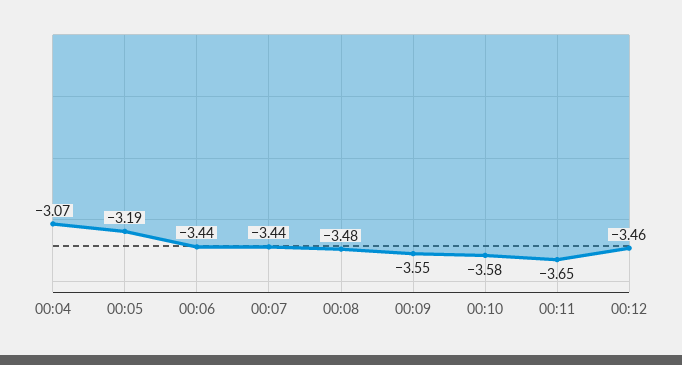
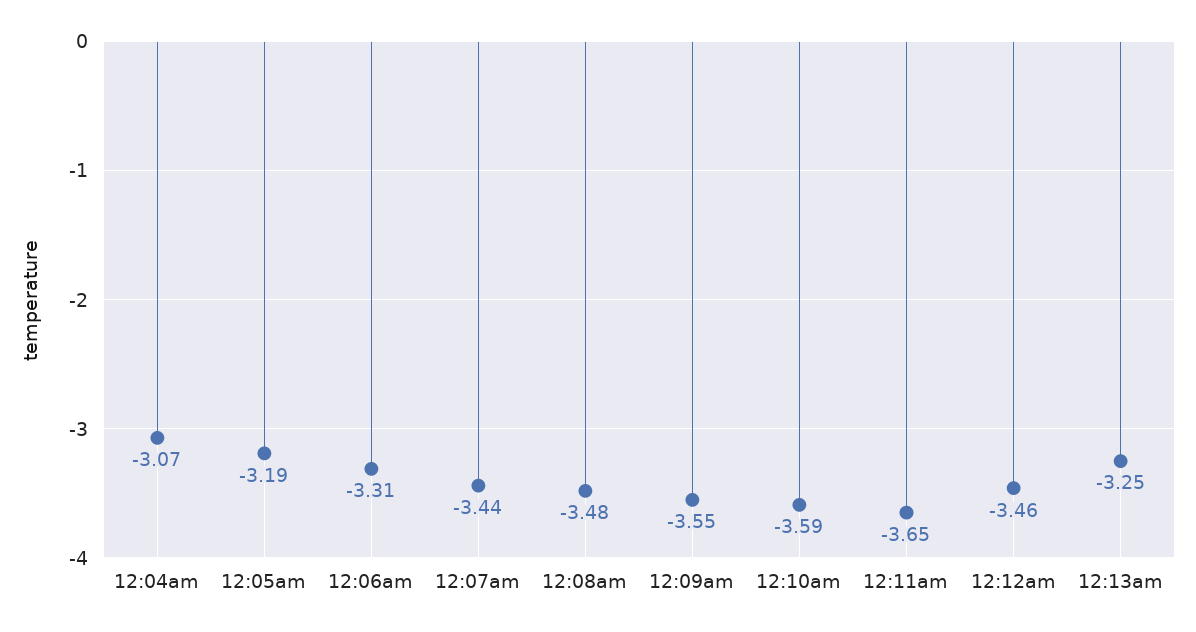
00:06: -3.44 -> -3.31
00:10: -3.58 -> -3.59
12:13am: none -> -3.25

